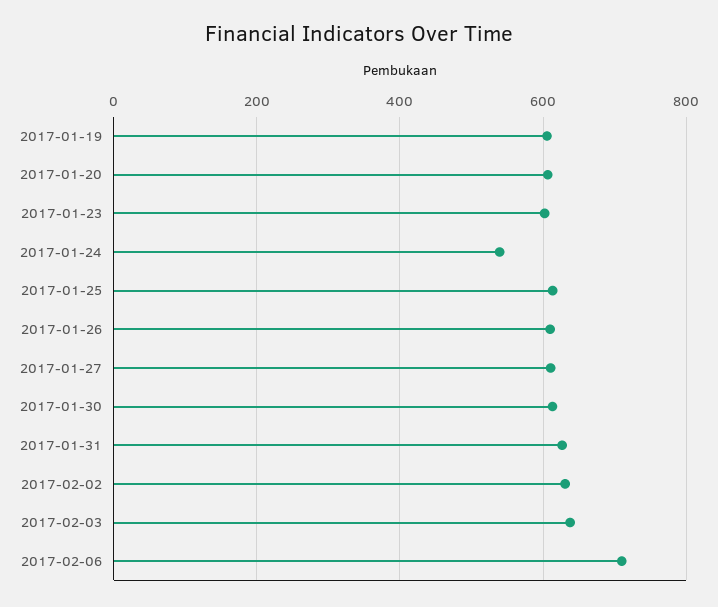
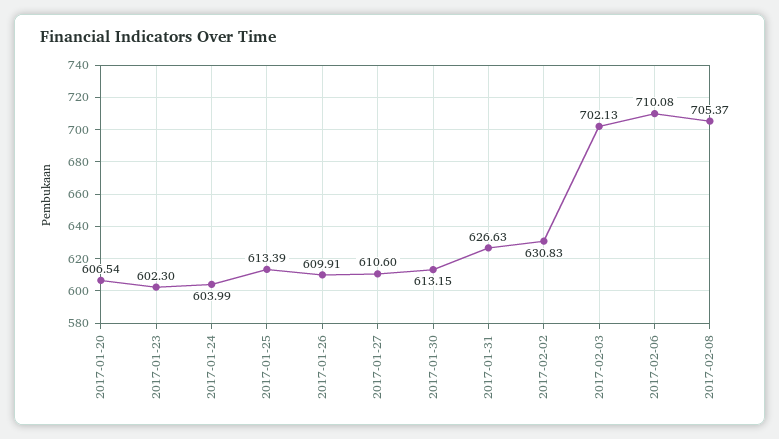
2017-01-19: 600 -> none
2017-01-24: 540 -> 603.99
2017-02-03: 640 -> 702.13
2017-02-08: none -> 705.37

